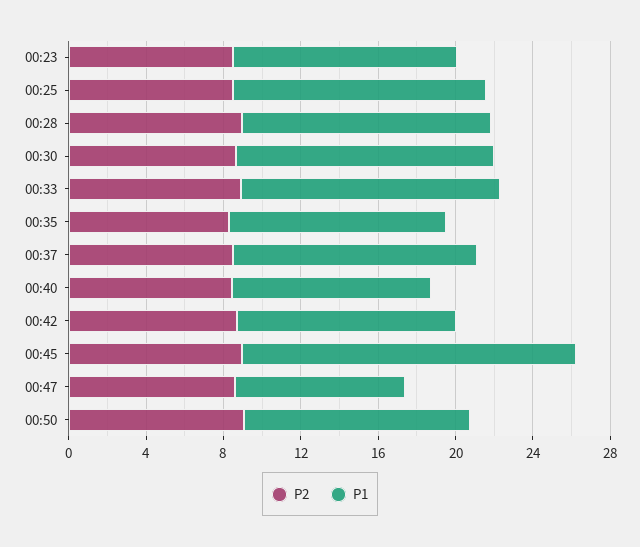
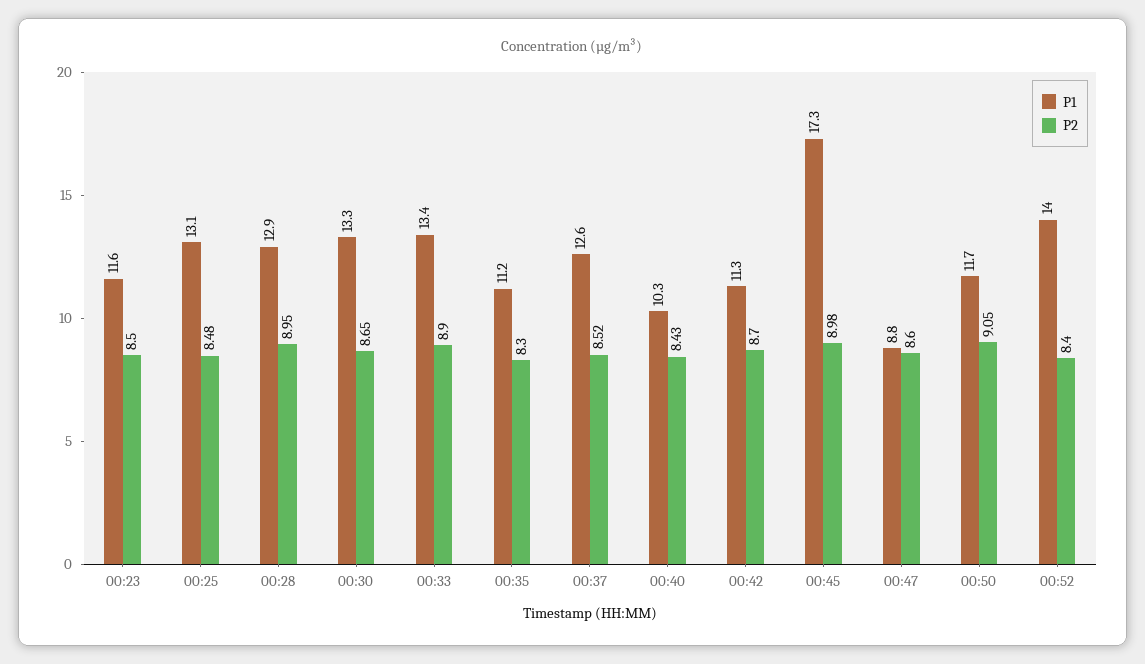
P1, 00:52: none -> 14
P2, 00:52: none -> 8.4

